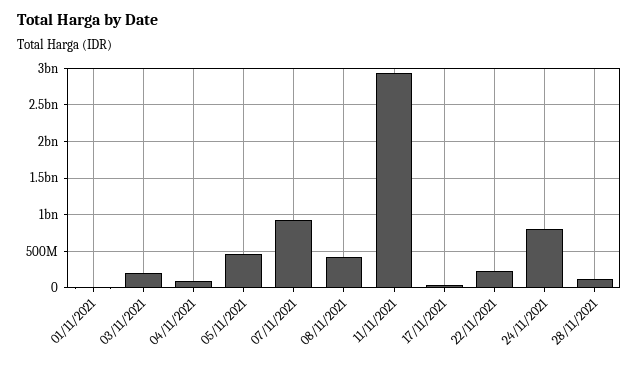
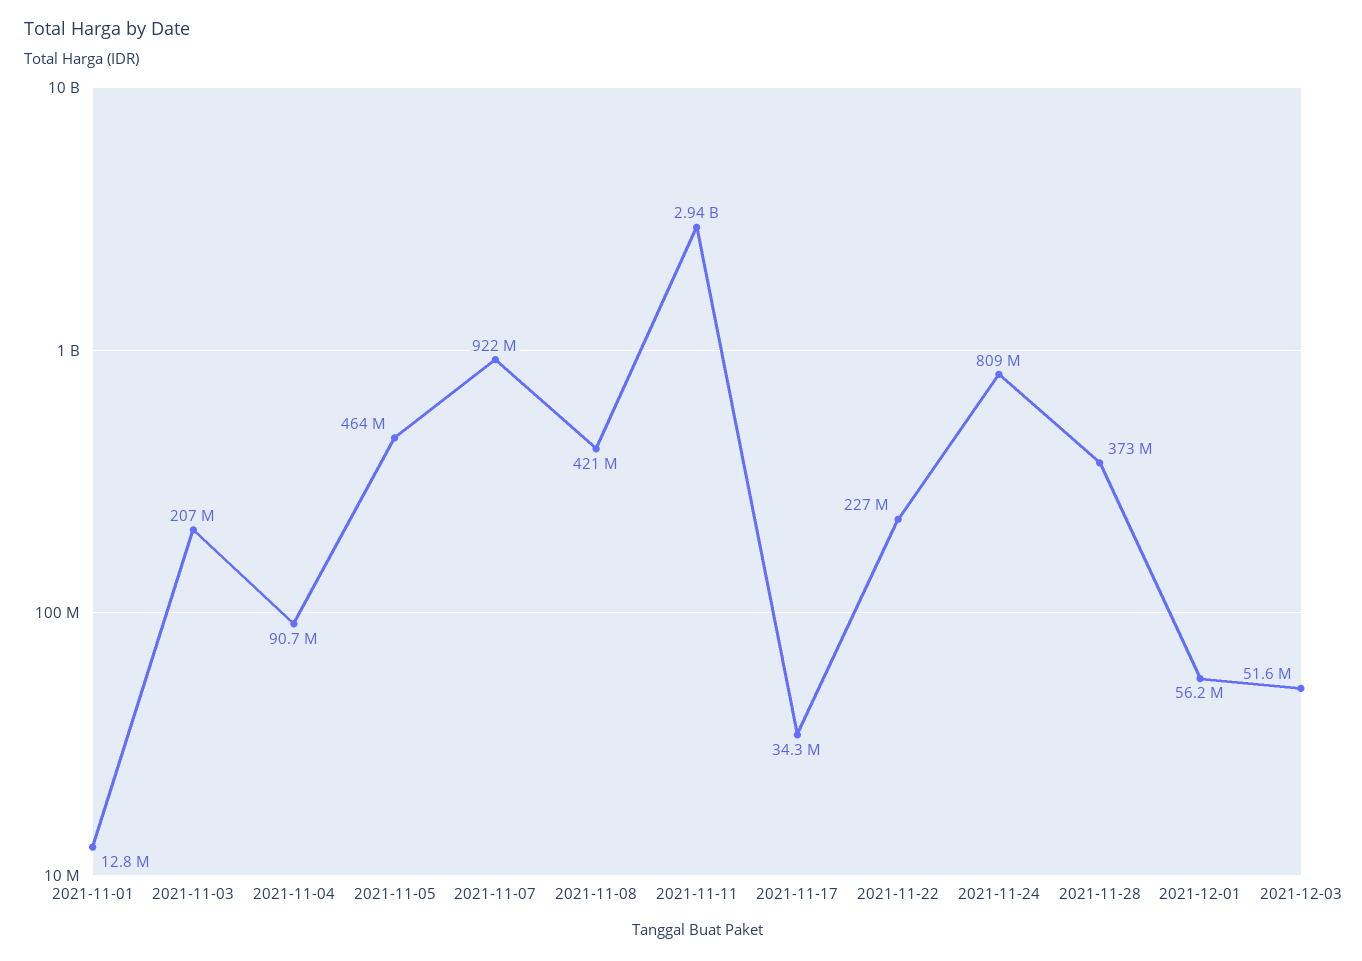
28/11/2021: 100000000 -> 373000000
2021-12-01: none -> 56200000
2021-12-03: none -> 51600000

